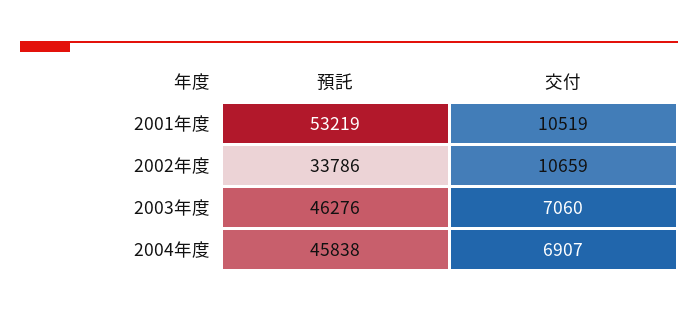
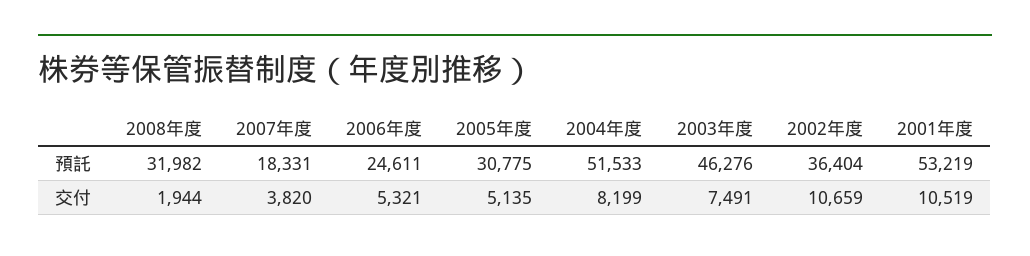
預託, 2002年度: 33786 -> 36404
交付, 2003年度: 7060 -> 7491
預託, 2004年度: 45838 -> 51533
交付, 2004年度: 6907 -> 8199
預託, 2008年度: none -> 31982
預託, 2007年度: none -> 18331
預託, 2006年度: none -> 24611
預託, 2005年度: none -> 30775
交付, 2008年度: none -> 1944
交付, 2007年度: none -> 3820
交付, 2006年度: none -> 5321
交付, 2005年度: none -> 5135

